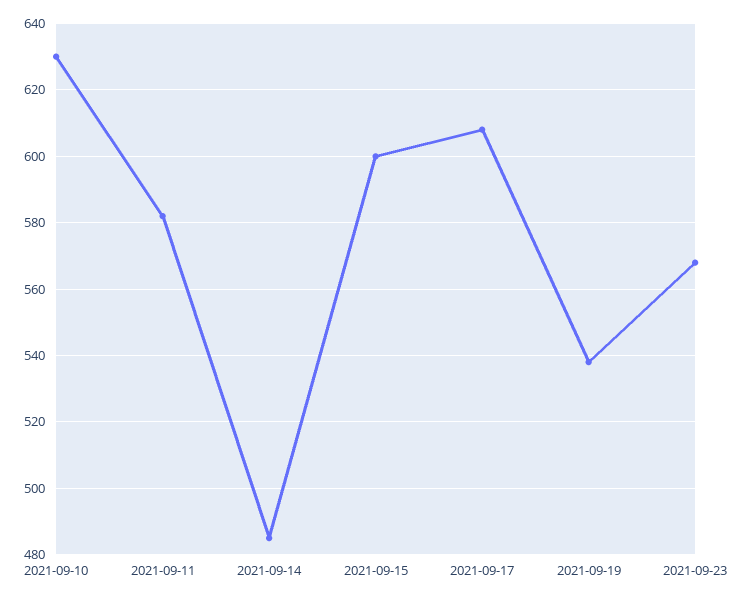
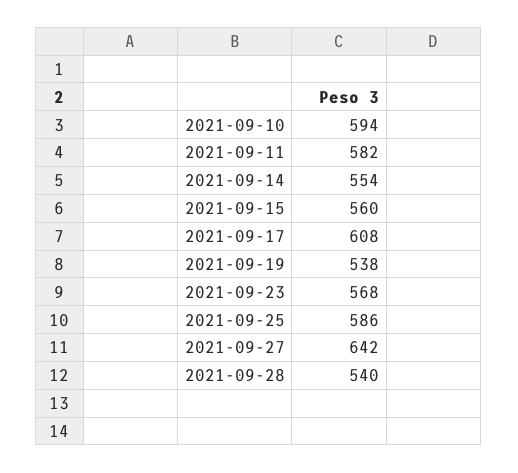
2021-09-10: 630 -> 594
2021-09-14: 485 -> 554
2021-09-15: 600 -> 560
2021-09-25: none -> 586
2021-09-27: none -> 642
2021-09-28: none -> 540

